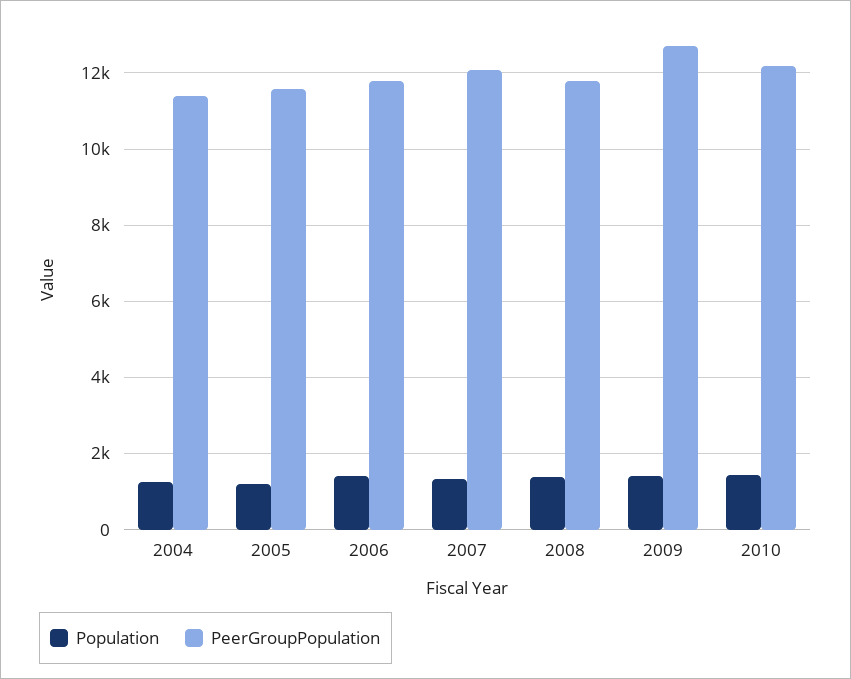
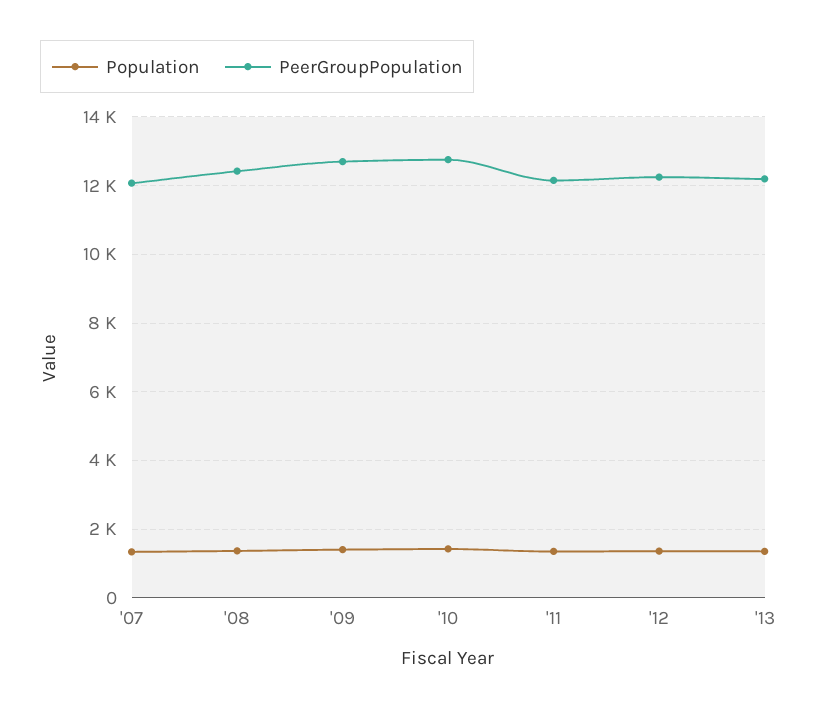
Population, 2004: 1200 -> none
PeerGroupPopulation, 2004: 11400 -> none
Population, 2005: 1200 -> none
PeerGroupPopulation, 2005: 11600 -> none
Population, 2006: 1400 -> none
PeerGroupPopulation, 2006: 11800 -> none
PeerGroupPopulation, 2008: 11800 -> 12400
PeerGroupPopulation, 2010: 12200 -> 12800
Population, '11: none -> 1400
PeerGroupPopulation, '11: none -> 12200
Population, '12: none -> 1400
PeerGroupPopulation, '12: none -> 12200
Population, '13: none -> 1400
PeerGroupPopulation, '13: none -> 12200

